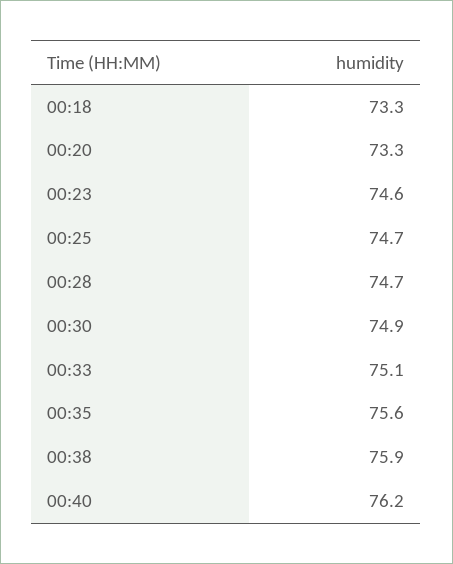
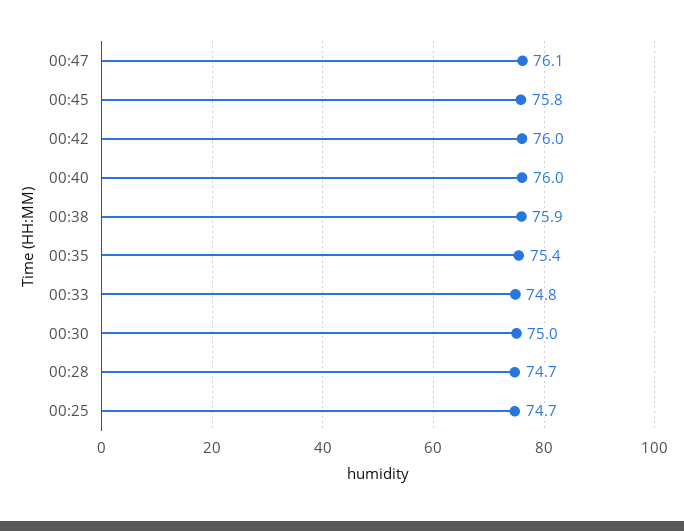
00:18: 73.3 -> none
00:20: 73.3 -> none
00:23: 74.6 -> none
00:30: 74.9 -> 75
00:33: 75.1 -> 74.8
00:35: 75.6 -> 75.4
00:40: 76.2 -> 76
00:47: none -> 76.1
00:45: none -> 75.8
00:42: none -> 76

